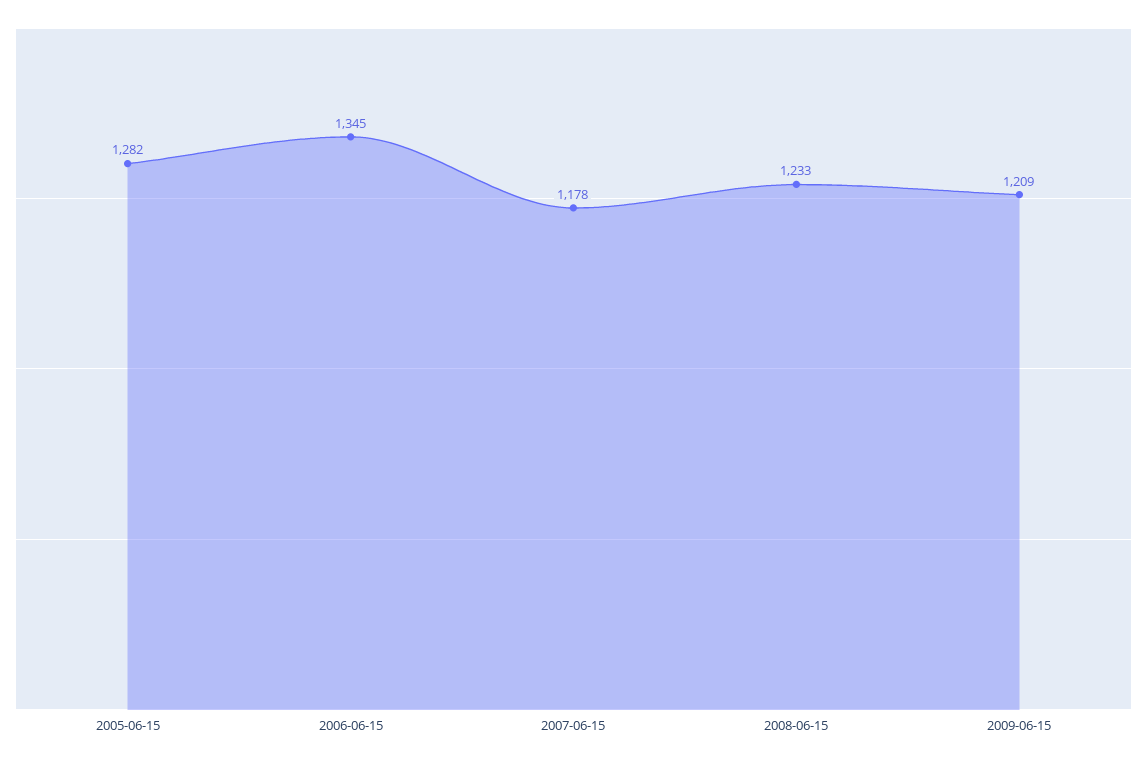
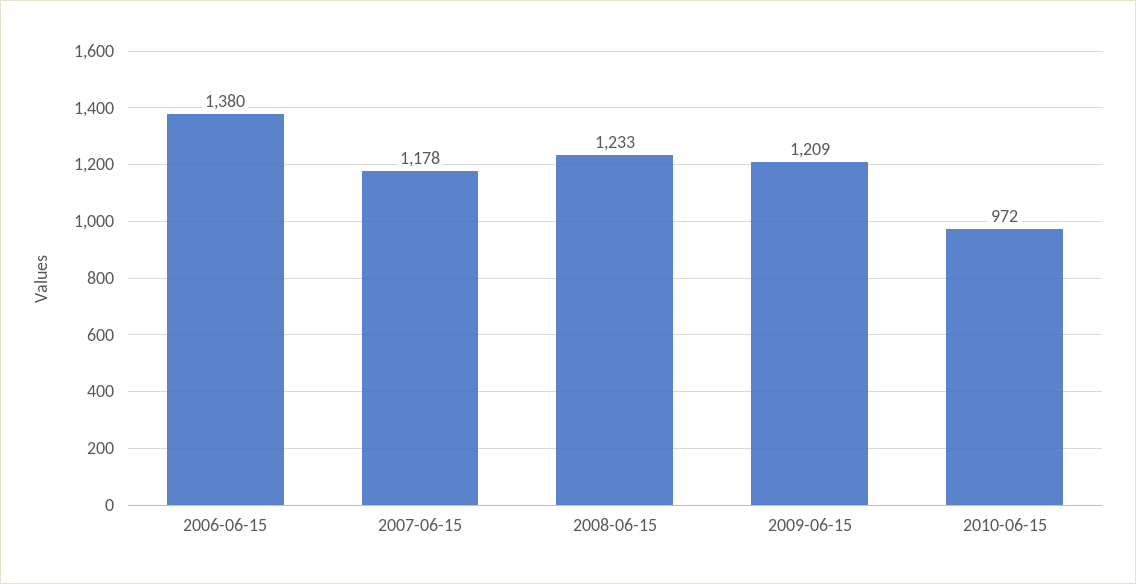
2005-06-15: 1282 -> none
2006-06-15: 1345 -> 1380
2010-06-15: none -> 972

